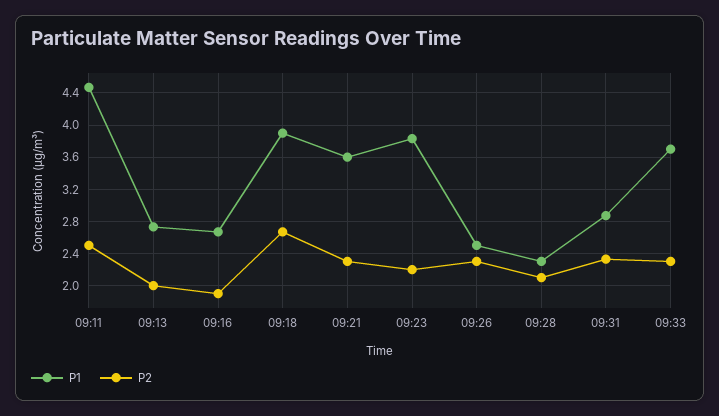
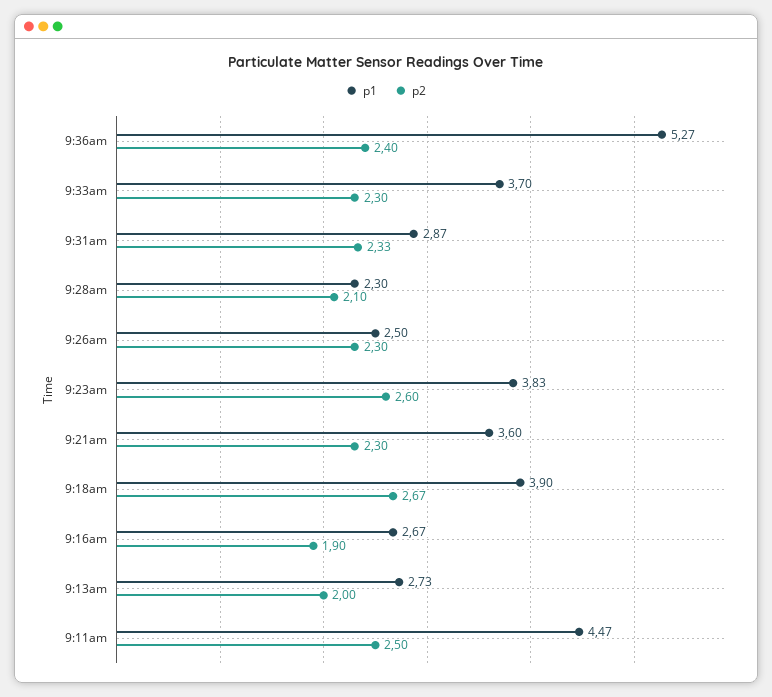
P2, 09:23: 2.2 -> 2.6
P1, 9:36am: none -> 5.27
P2, 9:36am: none -> 2.4

